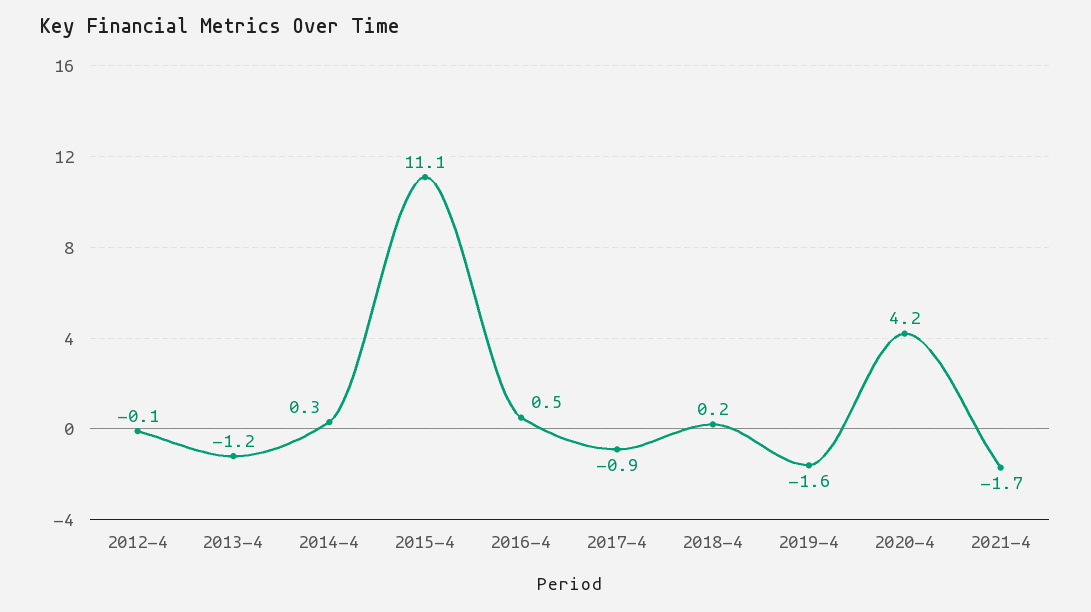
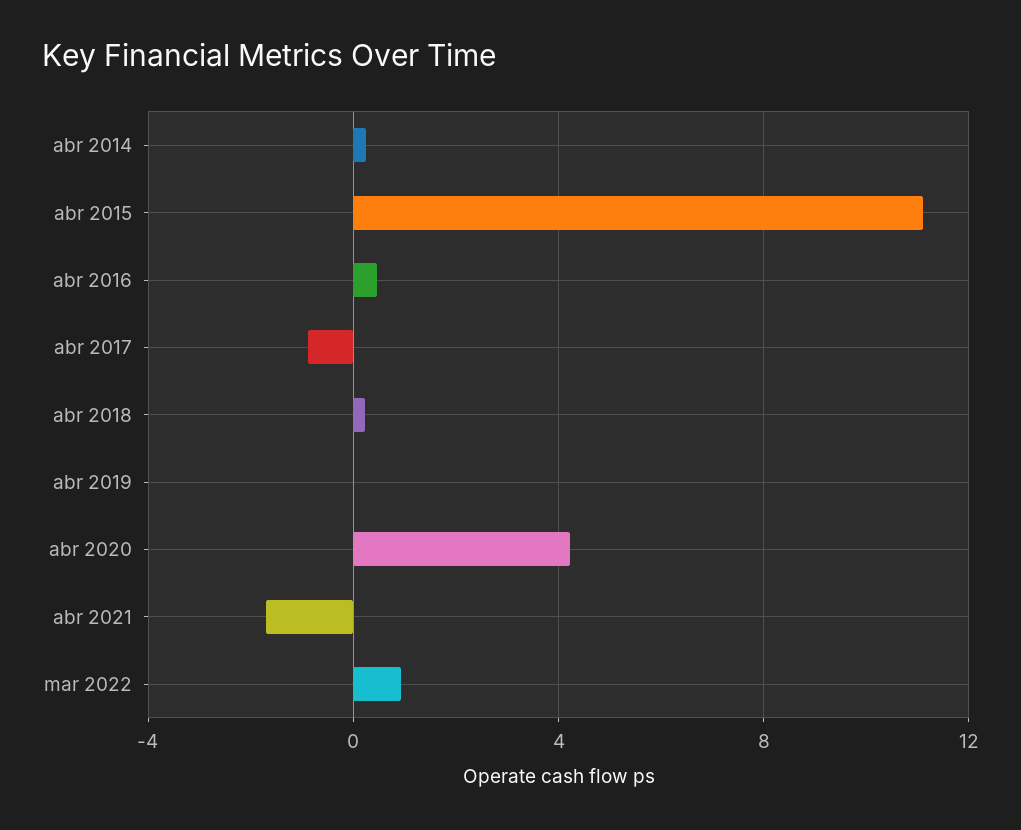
2012-4: -0.1 -> none
2013-4: -1.2 -> none
2019-4: -1.6 -> 0
mar 2022: none -> 1

